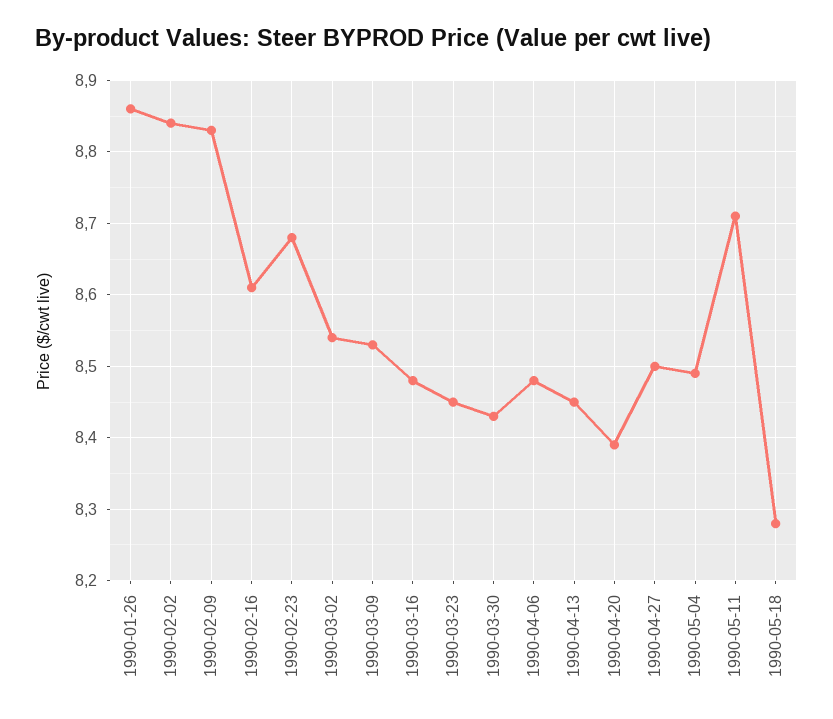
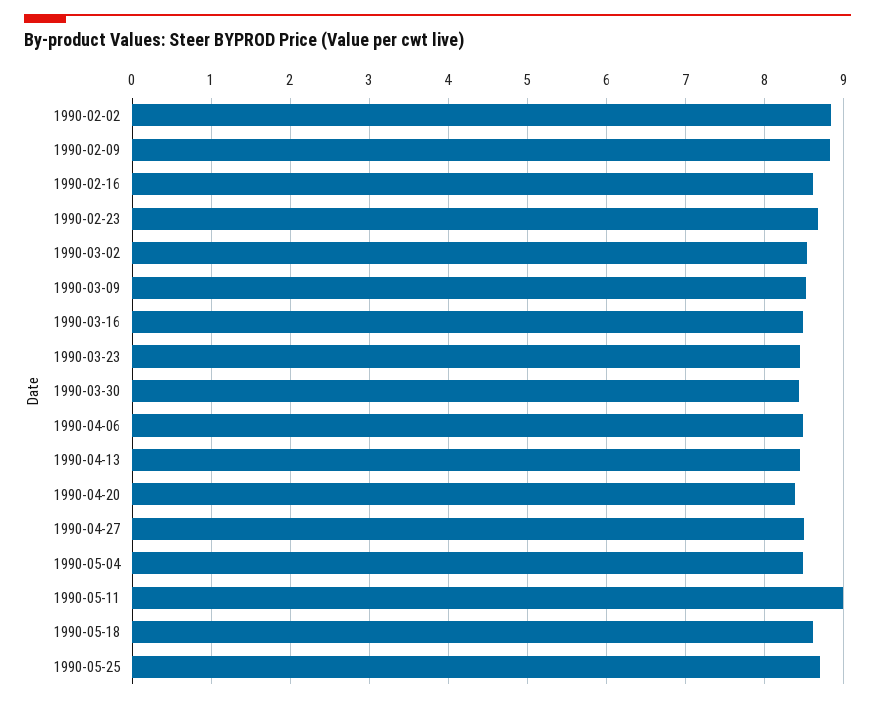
1990-01-26: 8.86 -> none
1990-05-11: 8.71 -> 9
1990-05-18: 8.28 -> 8.6
1990-05-25: none -> 8.7

